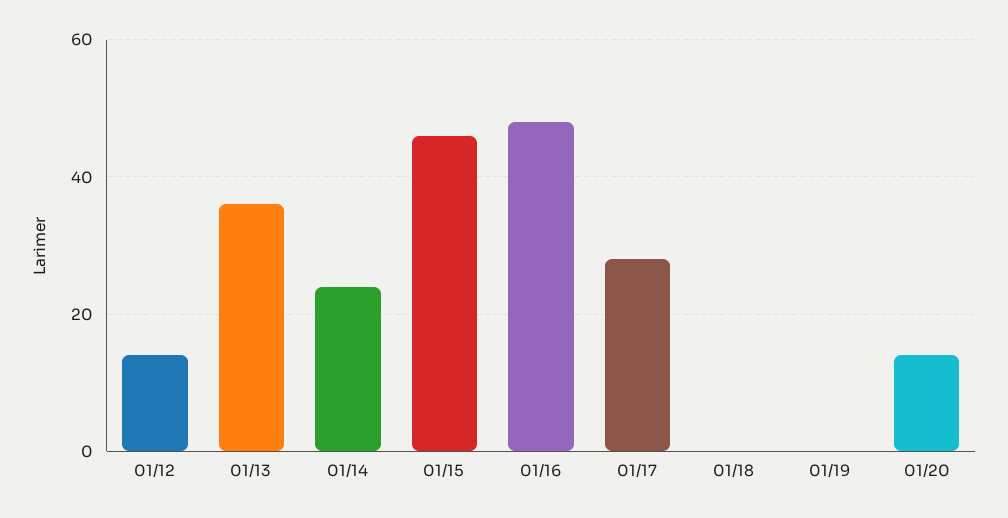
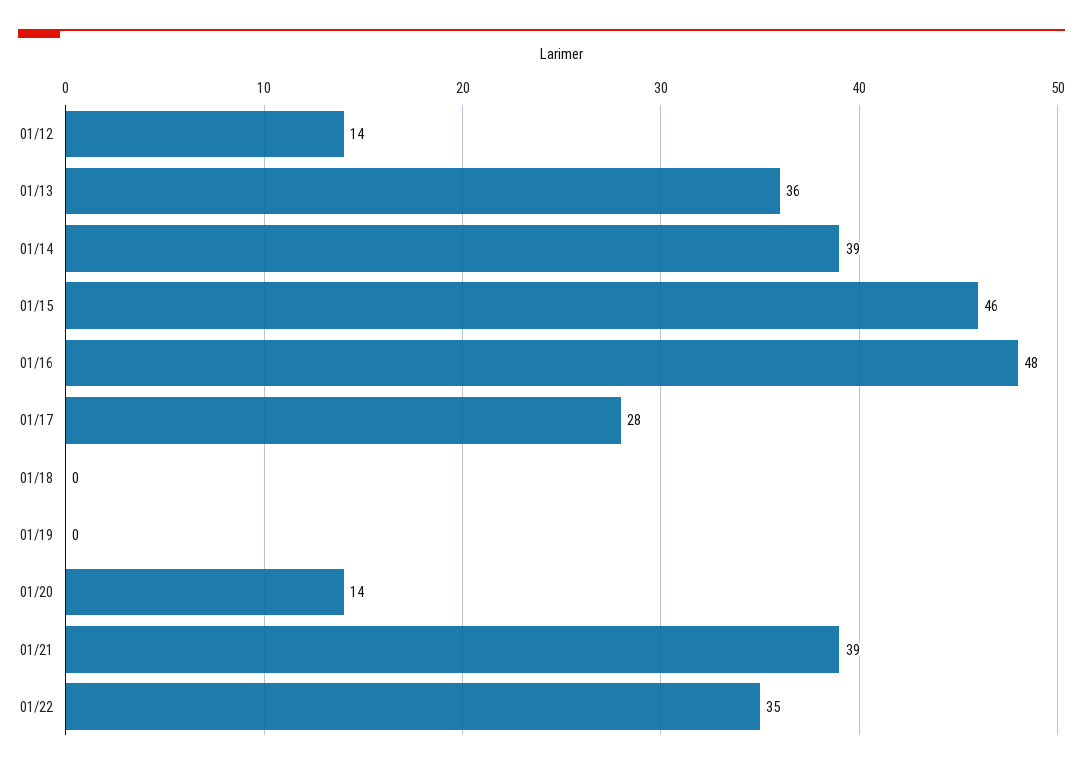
01/14: 25 -> 39
01/21: none -> 39
01/22: none -> 35

